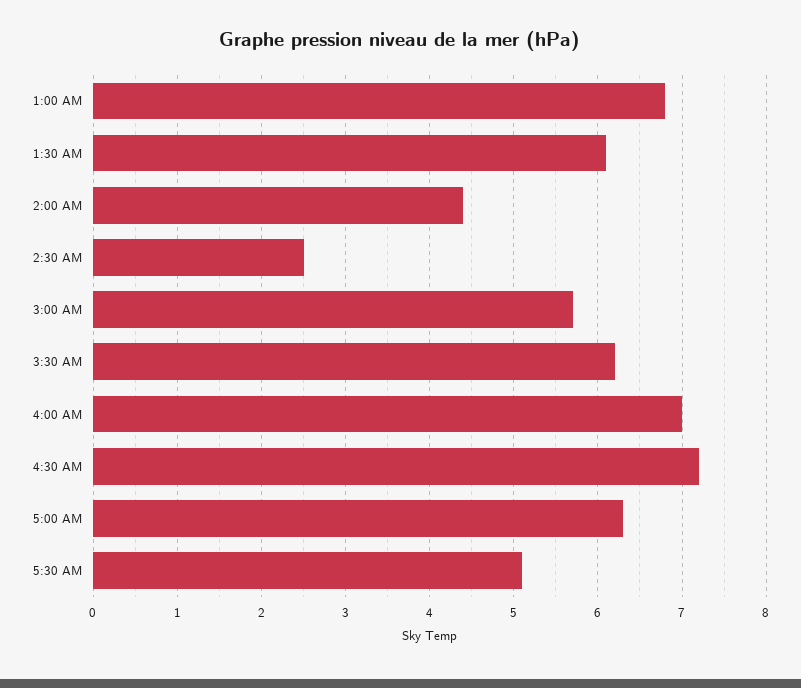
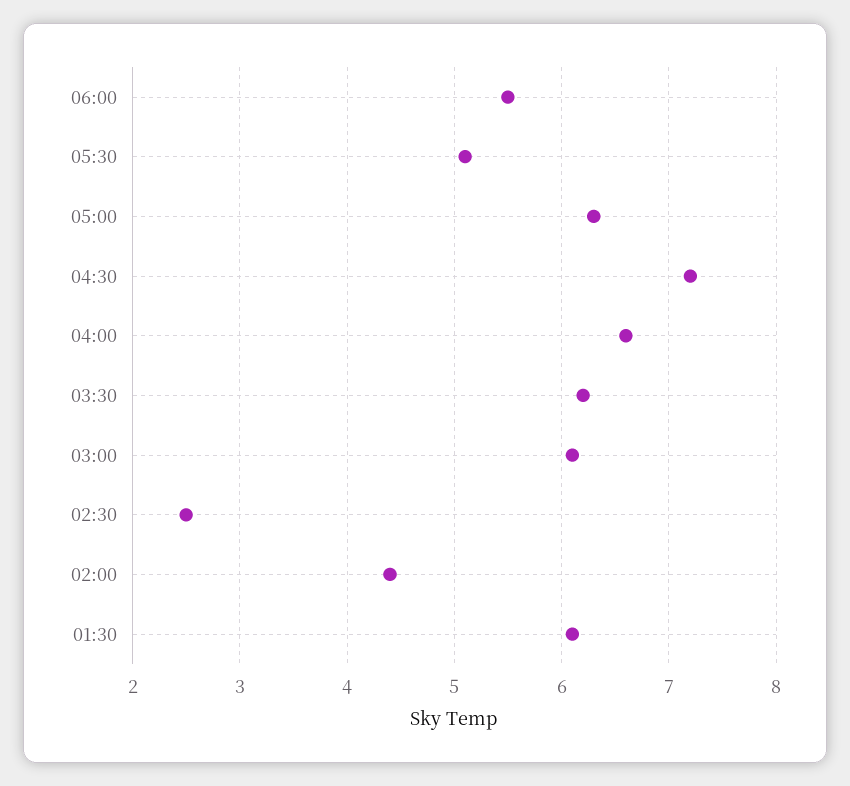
1:00 AM: 6.8 -> none
3:00 AM: 5.7 -> 6.1
4:00 AM: 7 -> 6.6
06:00: none -> 5.5

